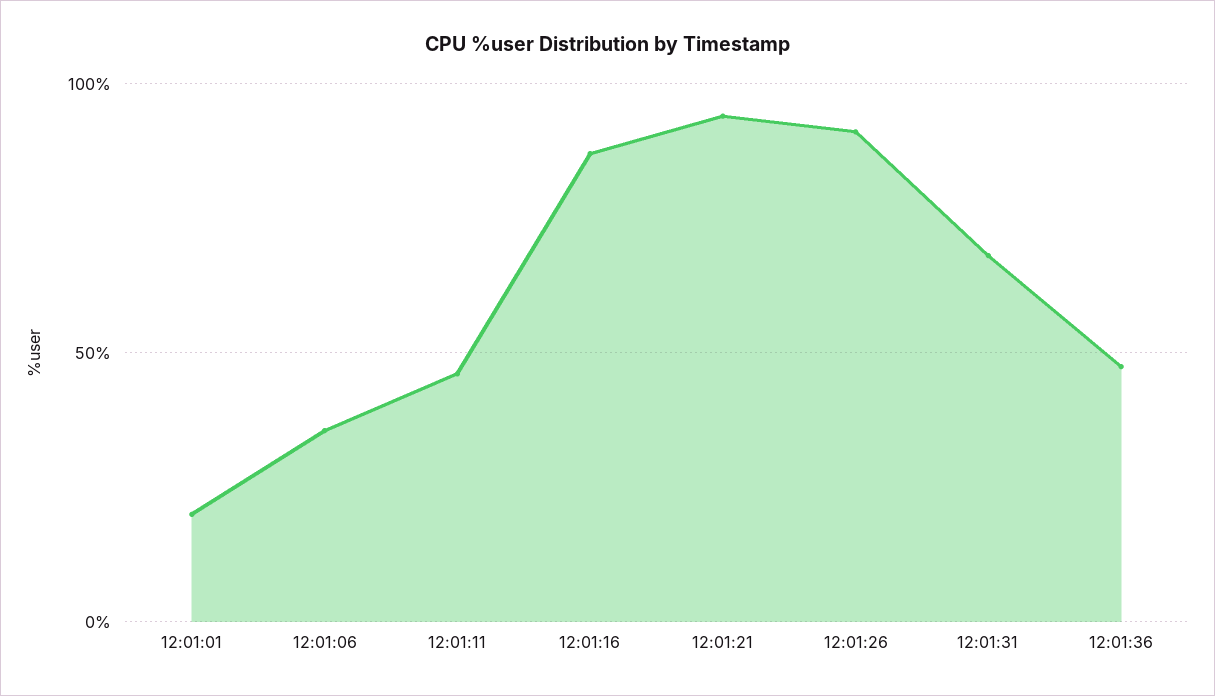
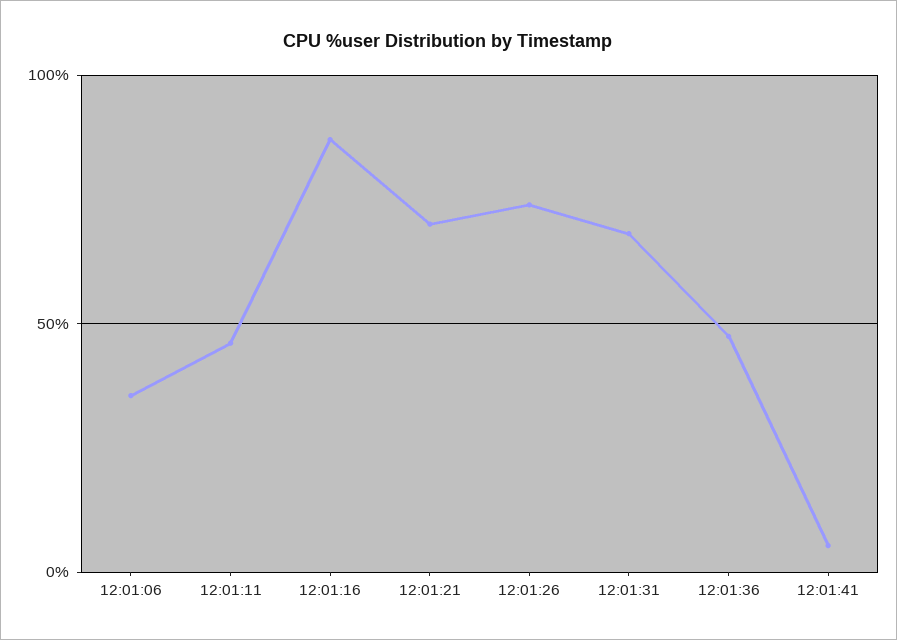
12:01:01: 20 -> none
12:01:21: 95 -> 70
12:01:26: 90 -> 75
12:01:41: none -> 5

